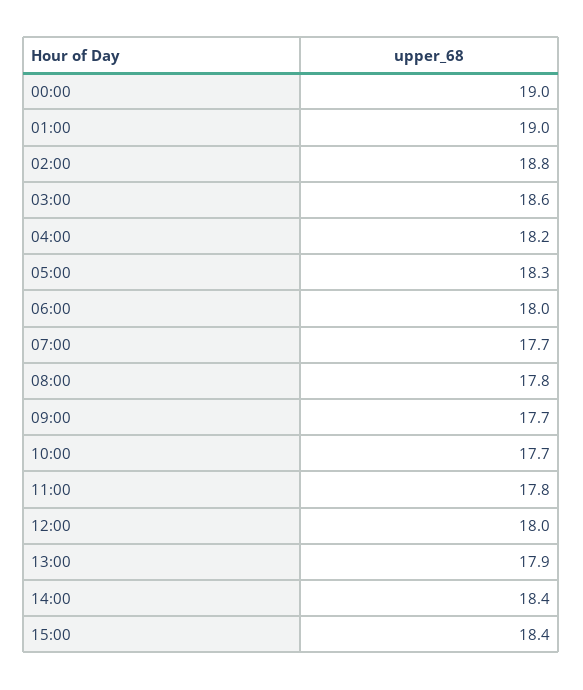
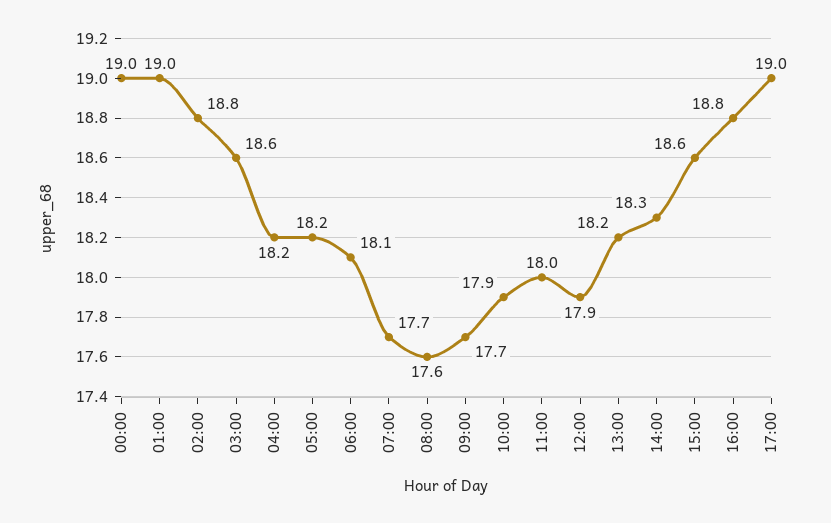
05:00: 18.3 -> 18.2
06:00: 18 -> 18.1
08:00: 17.8 -> 17.6
10:00: 17.7 -> 17.9
11:00: 17.8 -> 18
12:00: 18 -> 17.9
13:00: 17.9 -> 18.2
14:00: 18.4 -> 18.3
15:00: 18.4 -> 18.6
16:00: none -> 18.8
17:00: none -> 19

